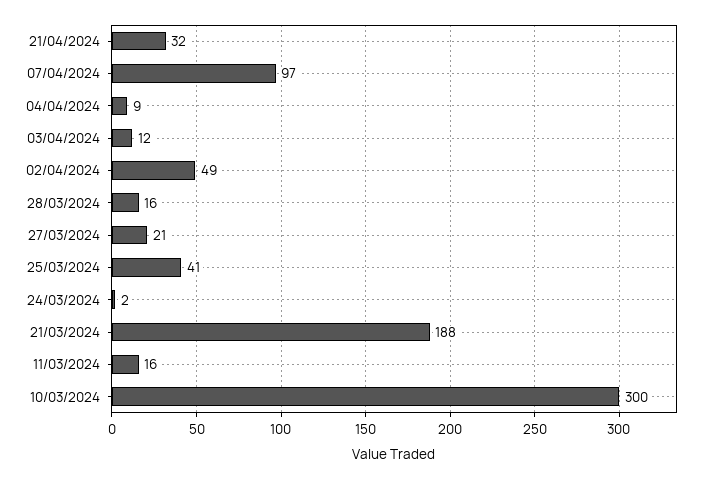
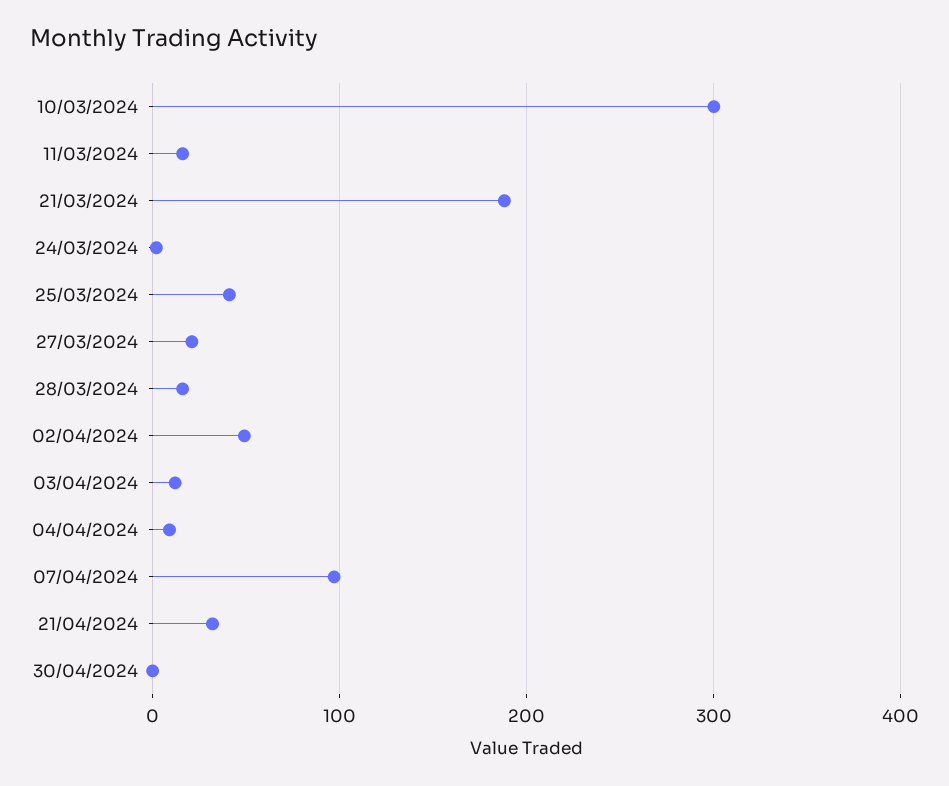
30/04/2024: none -> 0

